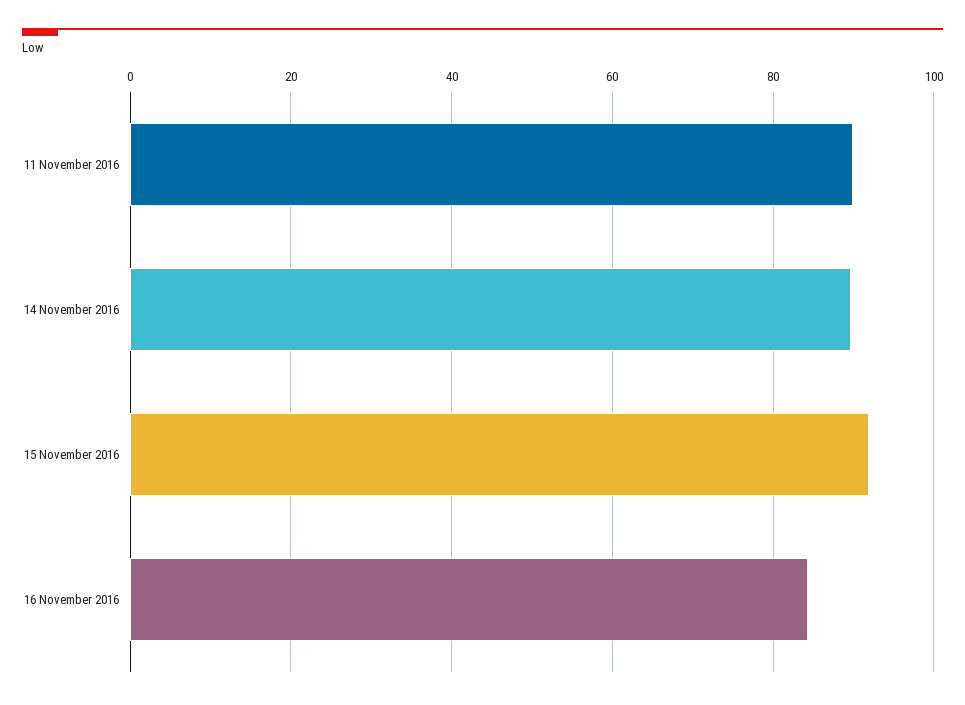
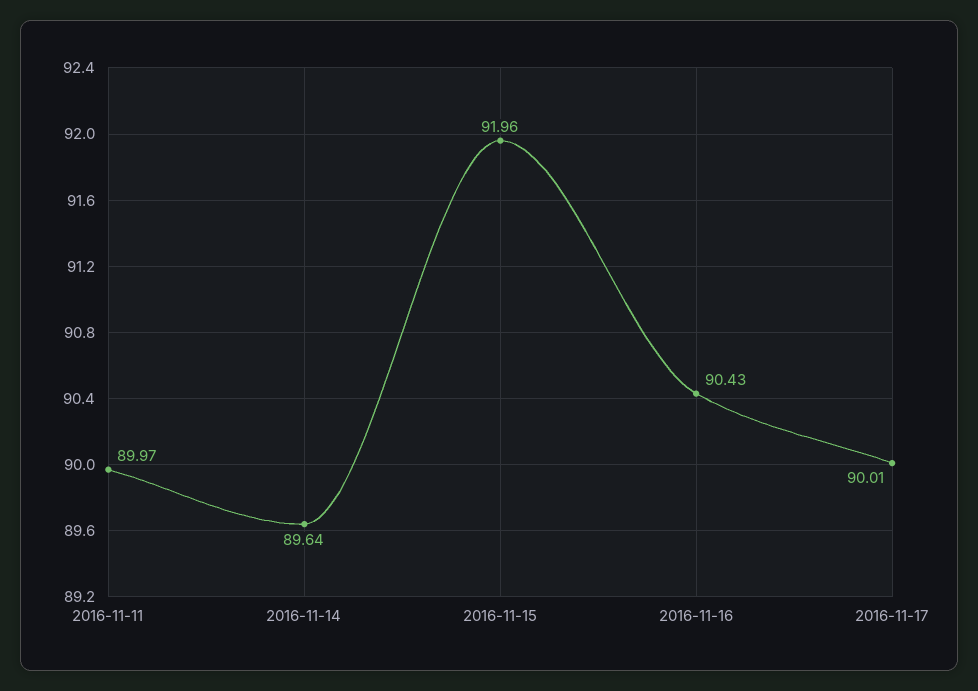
16 November 2016: 84 -> 90.43
2016-11-17: none -> 90.01

